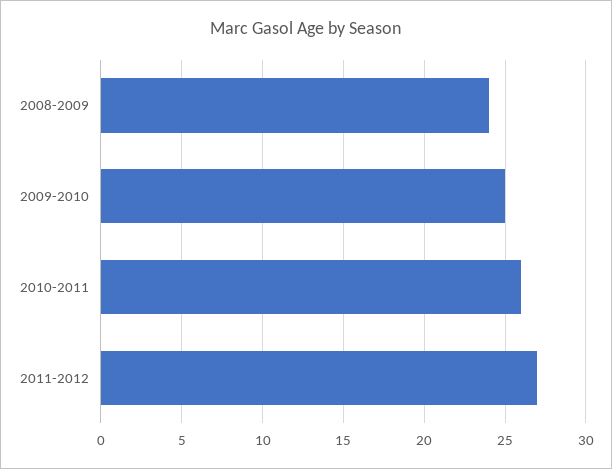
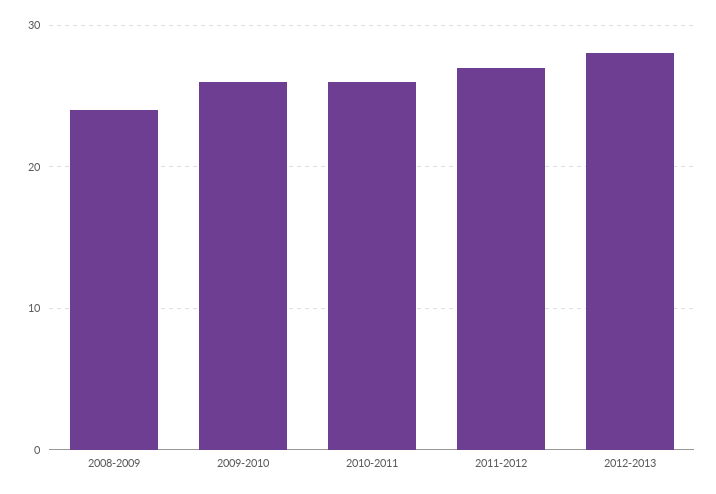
2009-2010: 25 -> 26
2012-2013: none -> 28

